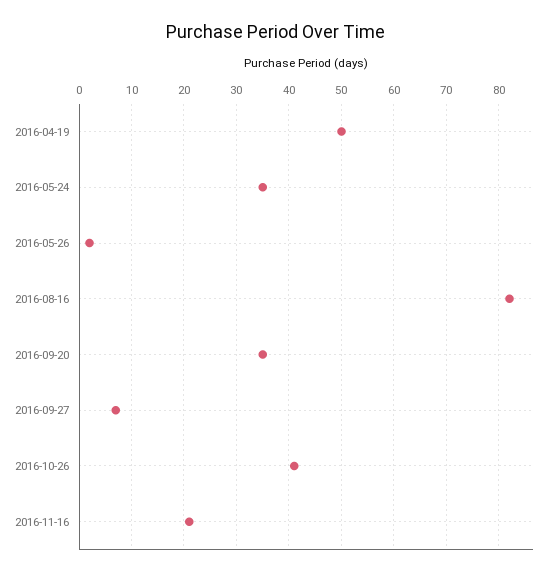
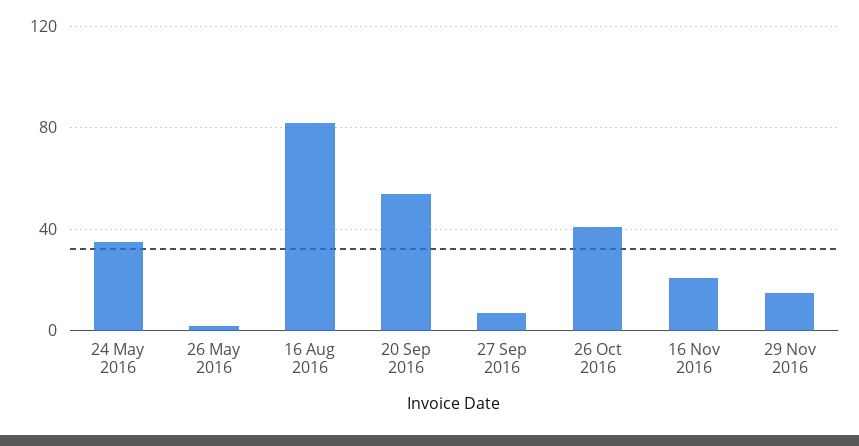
2016-04-19: 50 -> none
2016-09-20: 35 -> 55
29 Nov 2016: none -> 15

